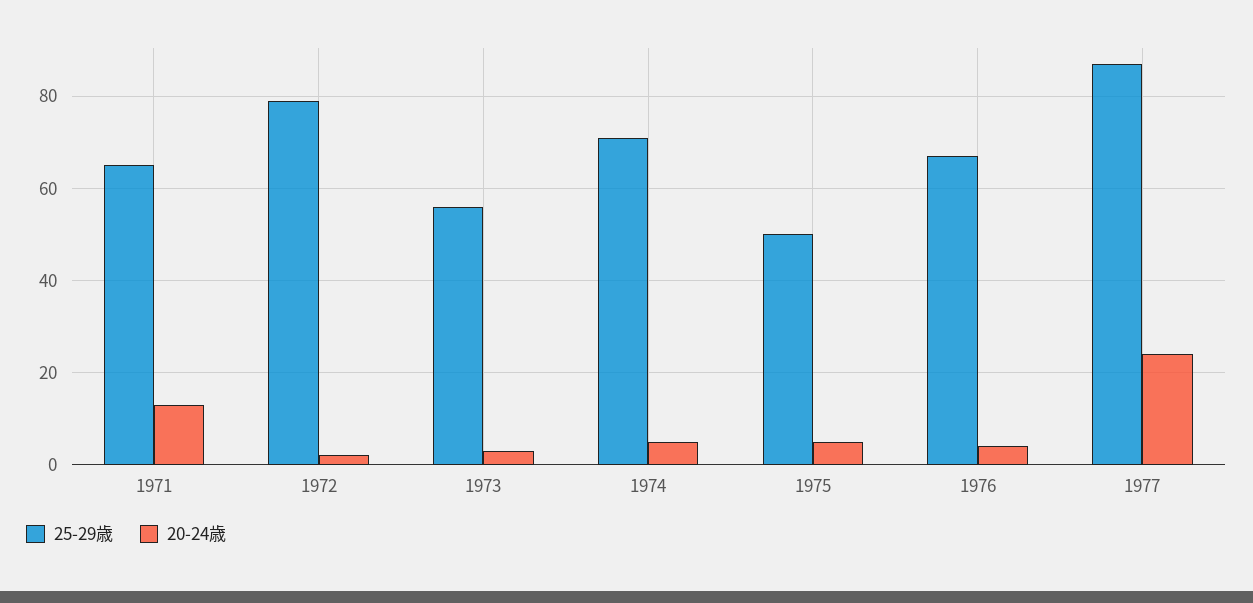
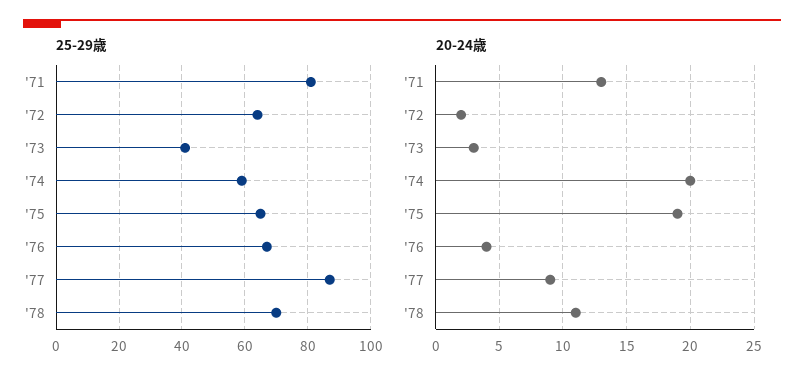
25-29歳, 1971: 65 -> 80
25-29歳, 1972: 80 -> 65
25-29歳, 1973: 55 -> 40
25-29歳, 1974: 70 -> 60
20-24歳, 1974: 5 -> 20
25-29歳, 1975: 50 -> 65
20-24歳, 1975: 5 -> 19
20-24歳, 1977: 25 -> 9
25-29歳, '78: none -> 70
20-24歳, '78: none -> 11

